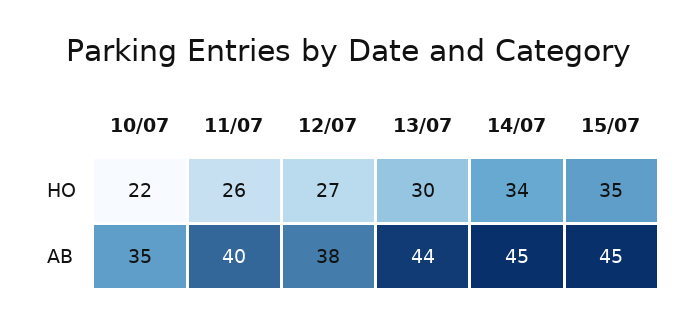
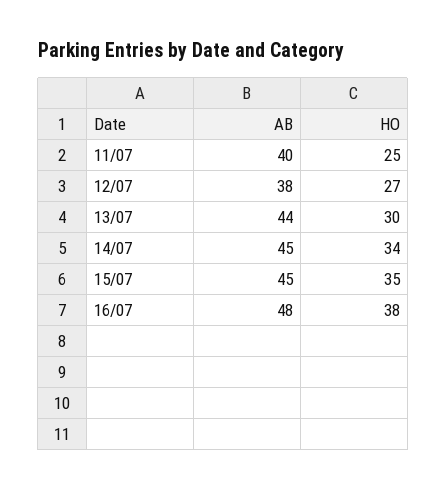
10/07, HO: 22 -> none
11/07, HO: 26 -> 25
10/07, AB: 35 -> none
16/07, AB: none -> 48
16/07, HO: none -> 38

